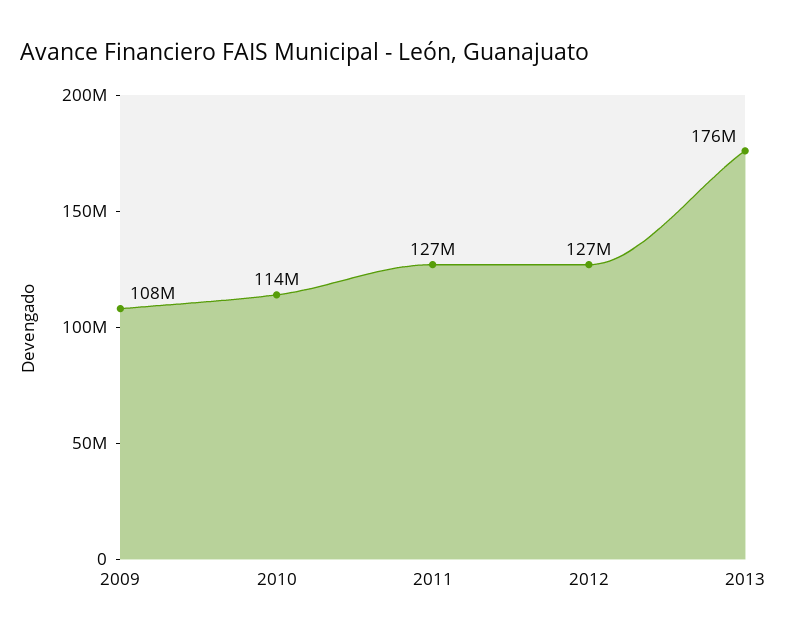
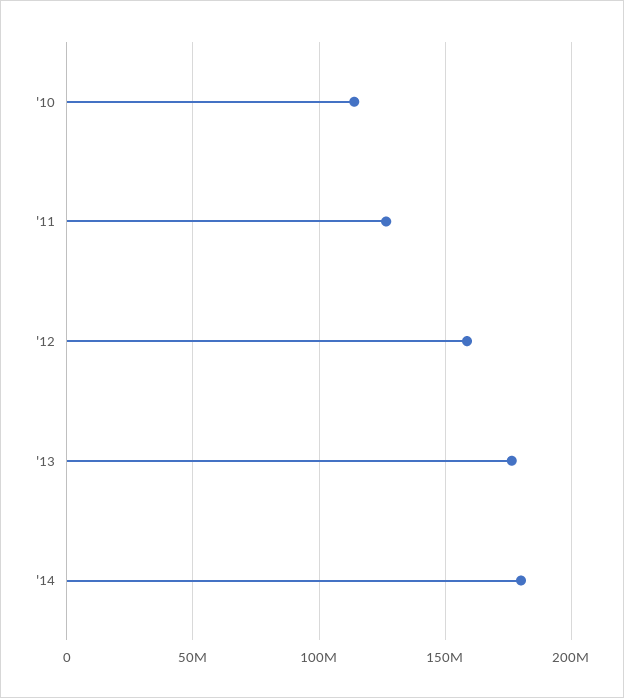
2009: 108000000 -> none
2012: 127000000 -> 160000000
'14: none -> 180000000

